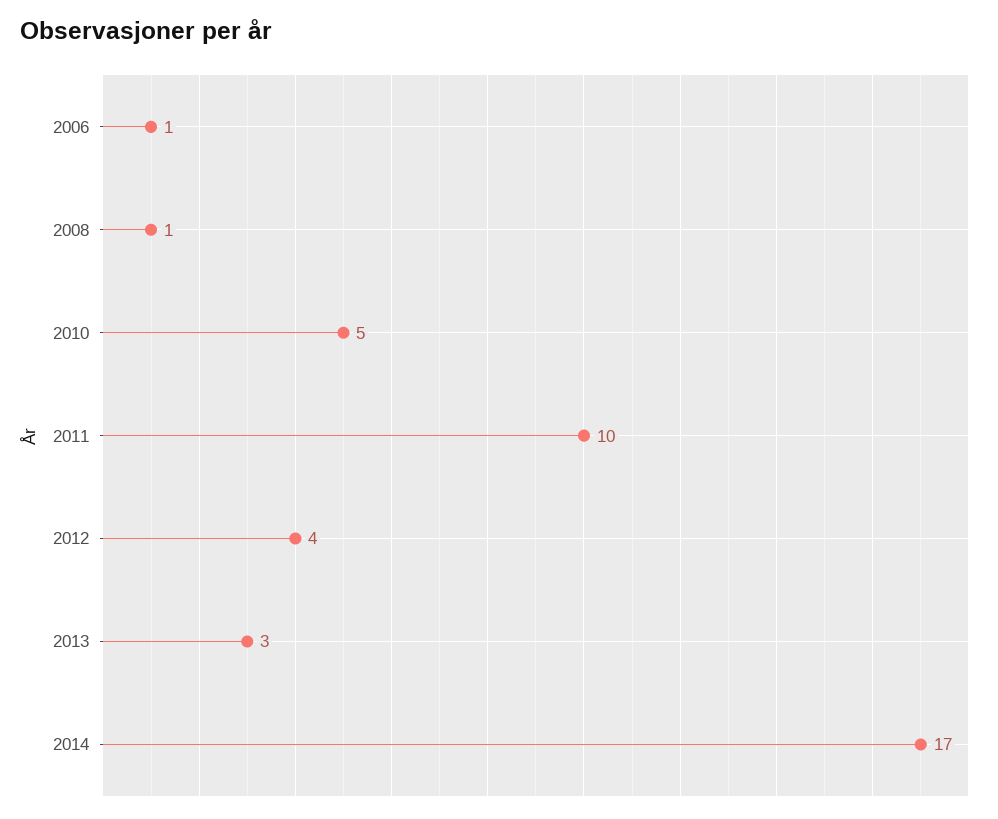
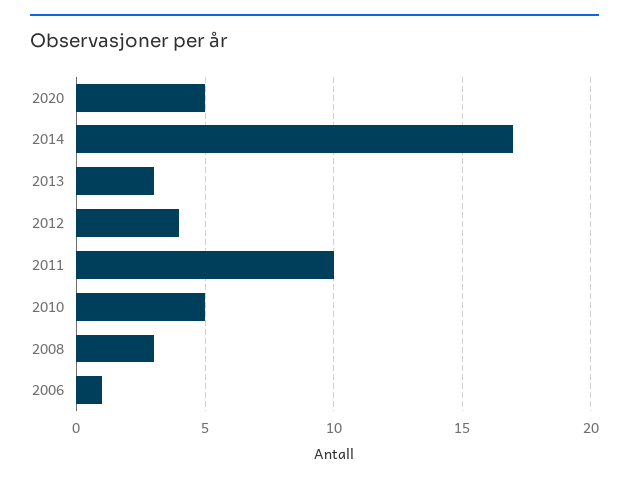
2008: 1 -> 3
2020: none -> 5

